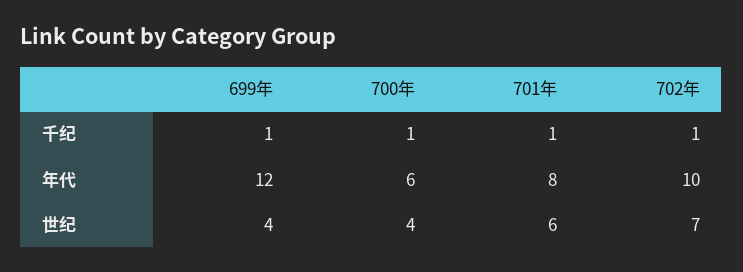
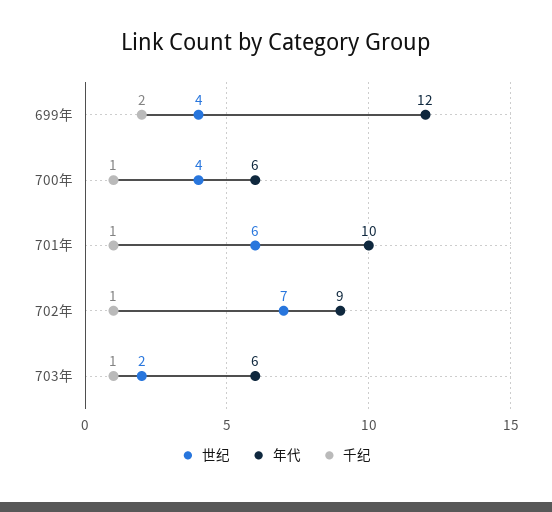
千纪, 699年: 1 -> 2
年代, 701年: 8 -> 10
年代, 702年: 10 -> 9
世纪, 703年: none -> 2
年代, 703年: none -> 6
千纪, 703年: none -> 1

